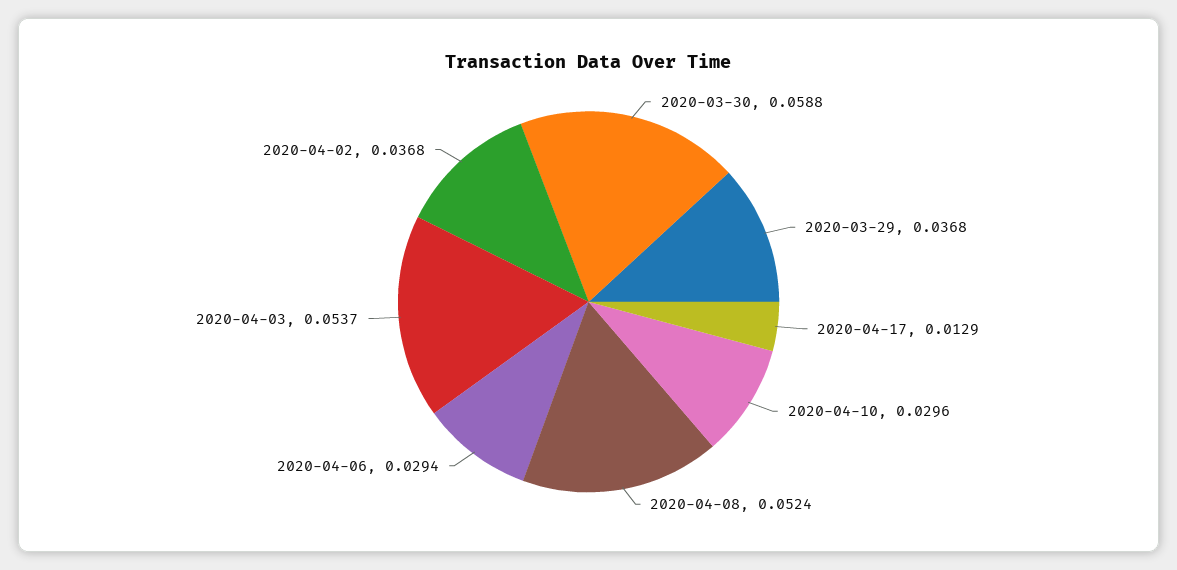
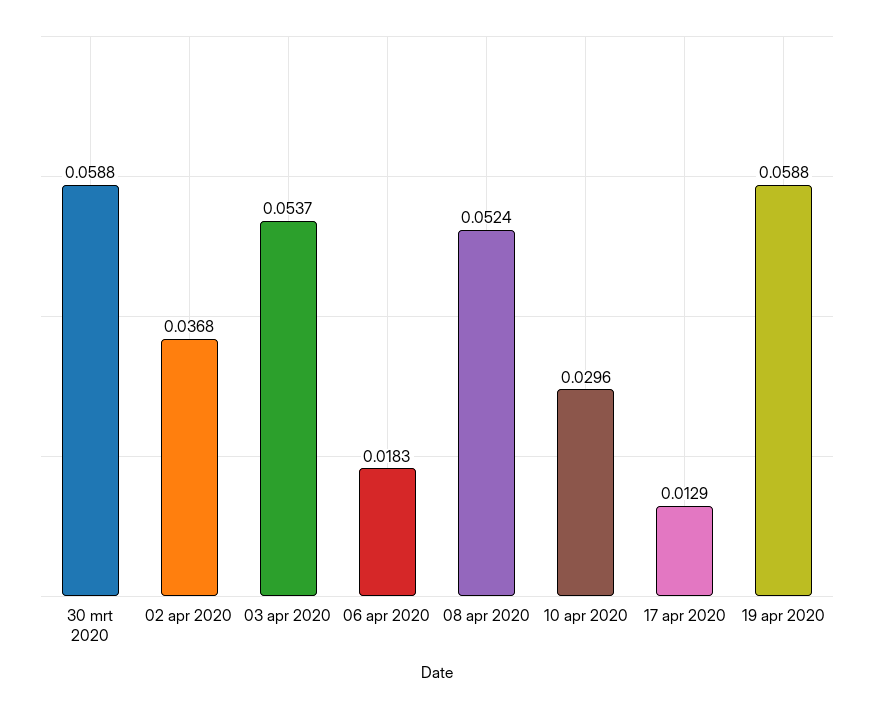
2020-03-29: 0.0368 -> none
2020-04-06: 0.0294 -> 0.0183
19 apr 2020: none -> 0.0588

